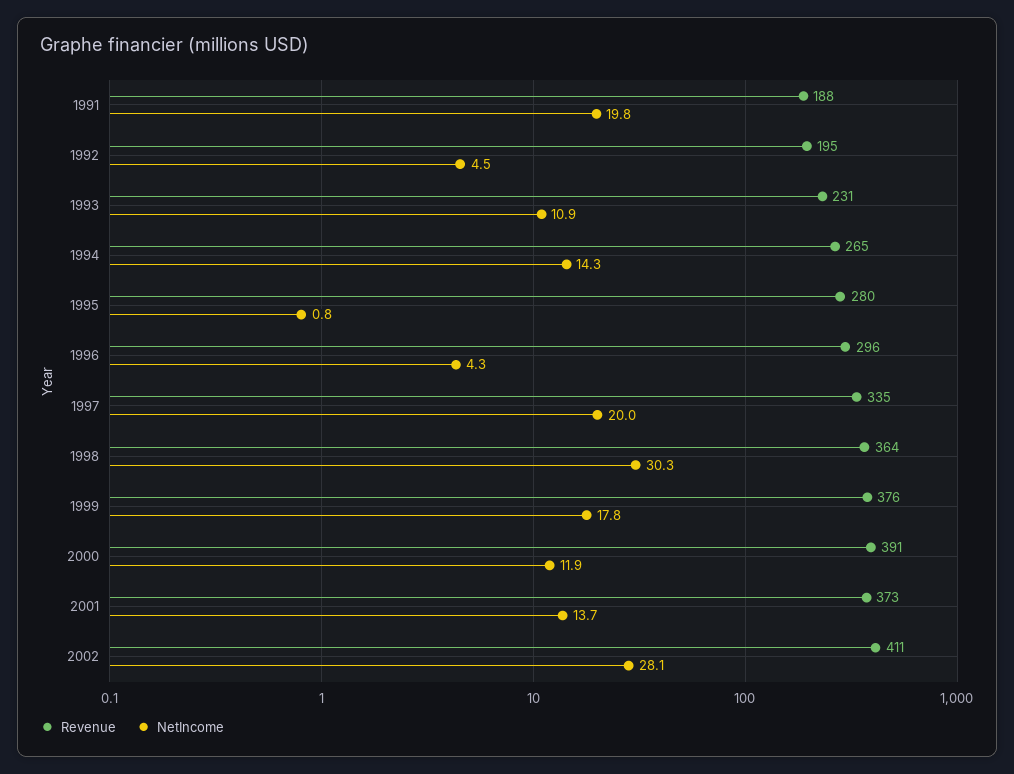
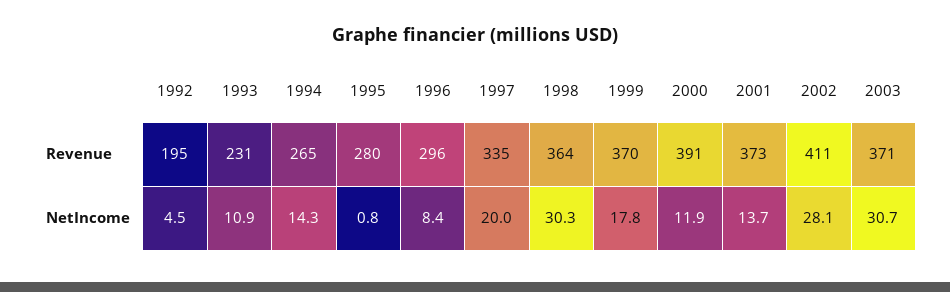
Revenue, 1991: 188 -> none
NetIncome, 1991: 19.8 -> none
NetIncome, 1996: 4.3 -> 8.4
Revenue, 1999: 376 -> 370
Revenue, 2003: none -> 371
NetIncome, 2003: none -> 30.7

